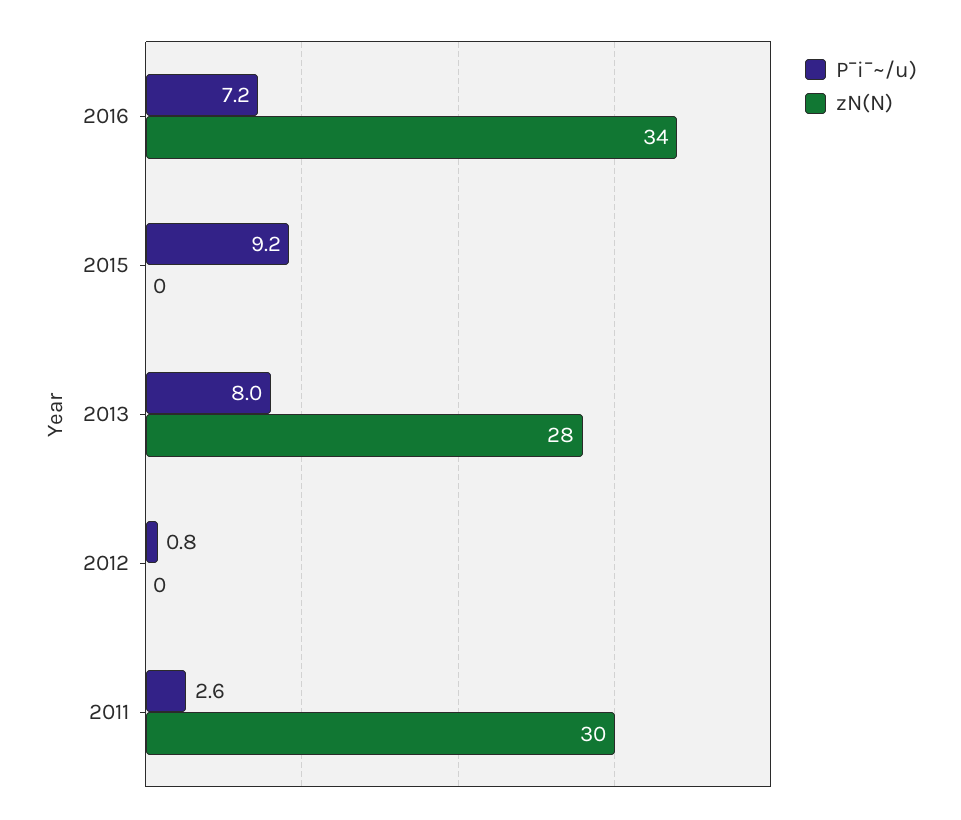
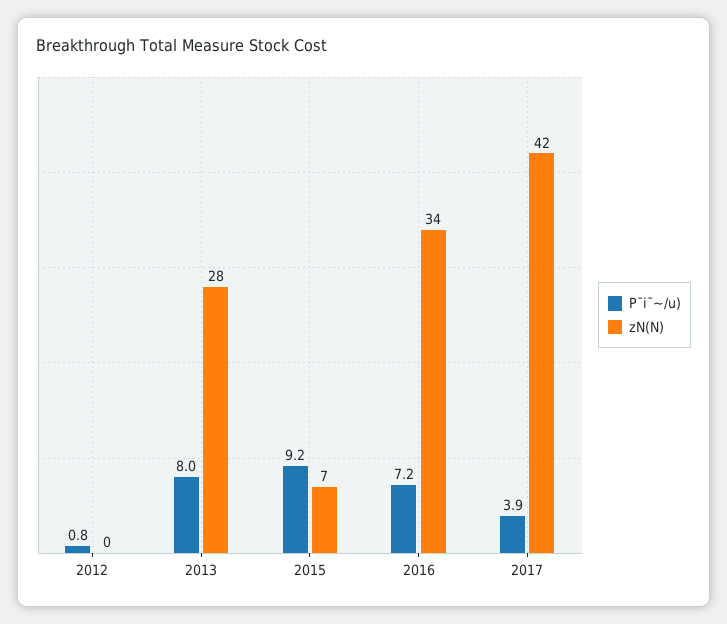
zN(N), 2015: 0 -> 7
P¯i¯~/u), 2011: 2.6 -> none
zN(N), 2011: 30 -> none
P¯i¯~/u), 2017: none -> 3.9
zN(N), 2017: none -> 42

